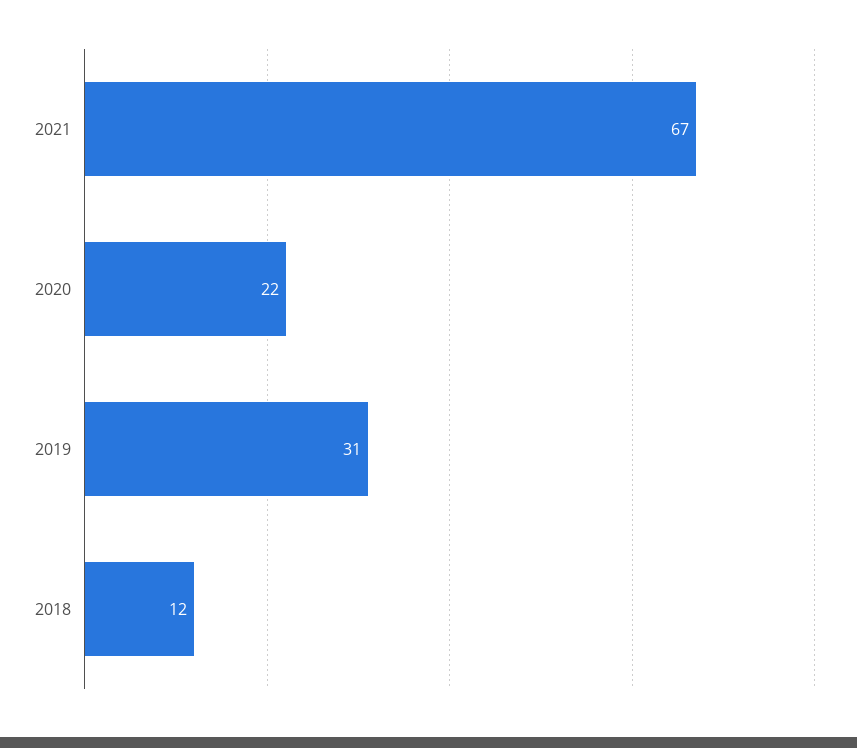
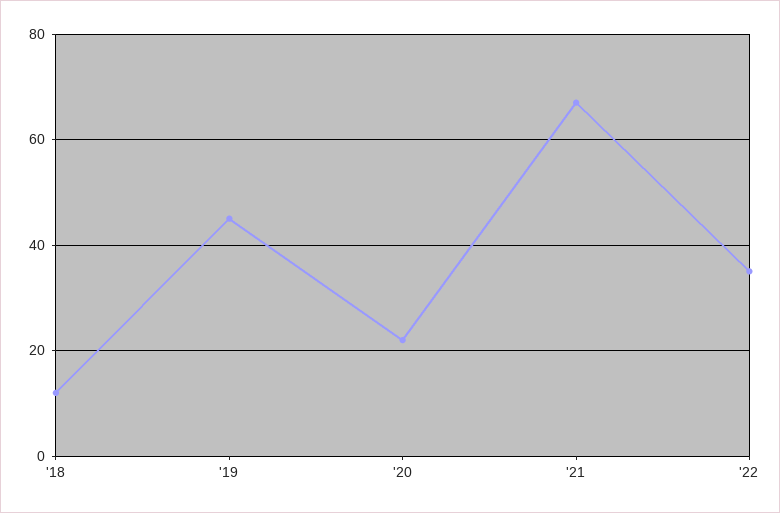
2019: 31 -> 45
'22: none -> 35

